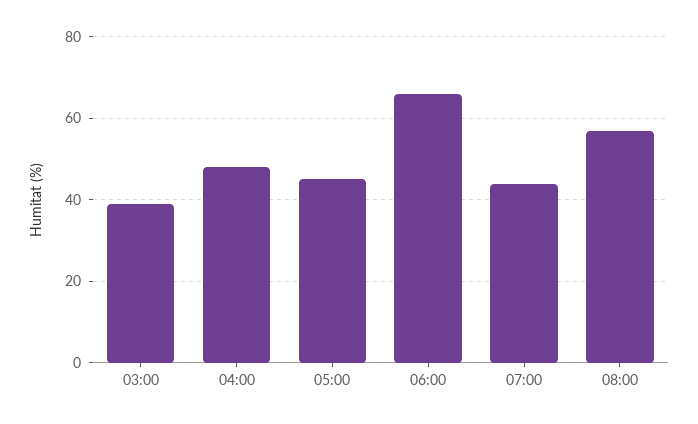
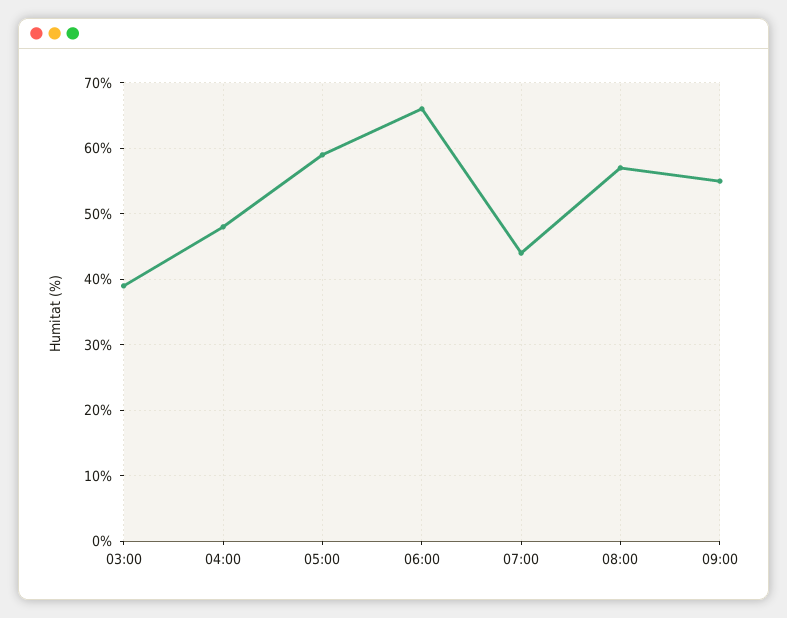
05:00: 45 -> 59
09:00: none -> 55

